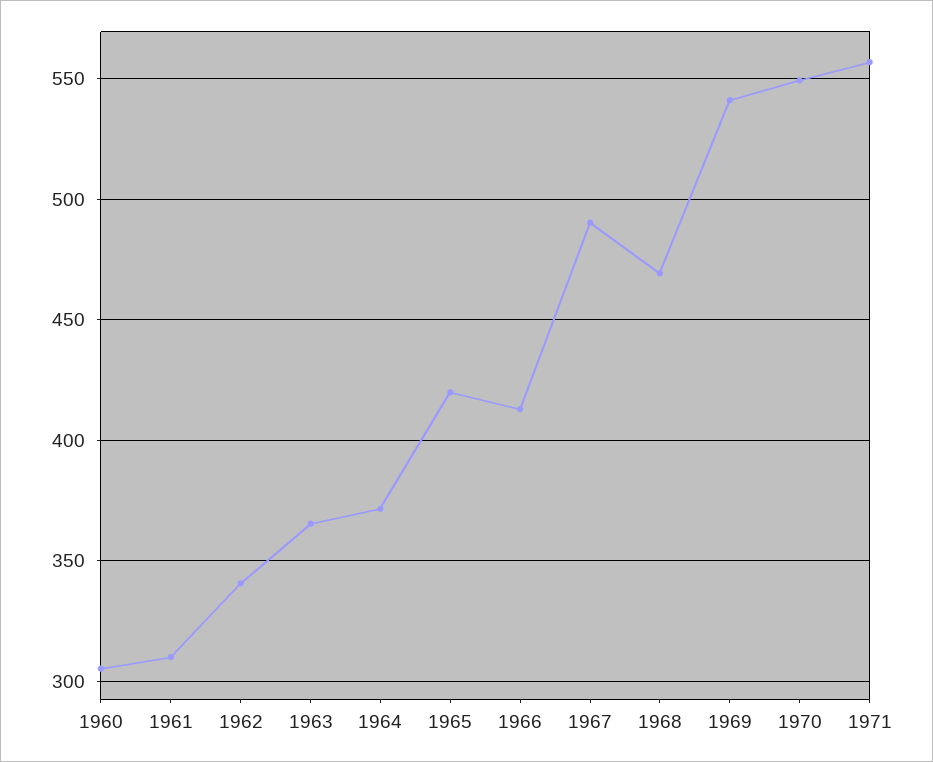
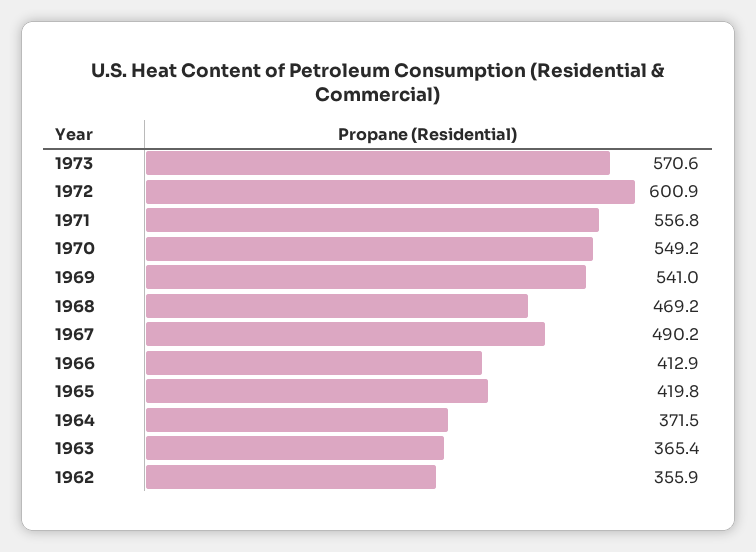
1960: 305 -> none
1961: 310 -> none
1962: 340 -> 355.9
1973: none -> 570.6
1972: none -> 600.9

